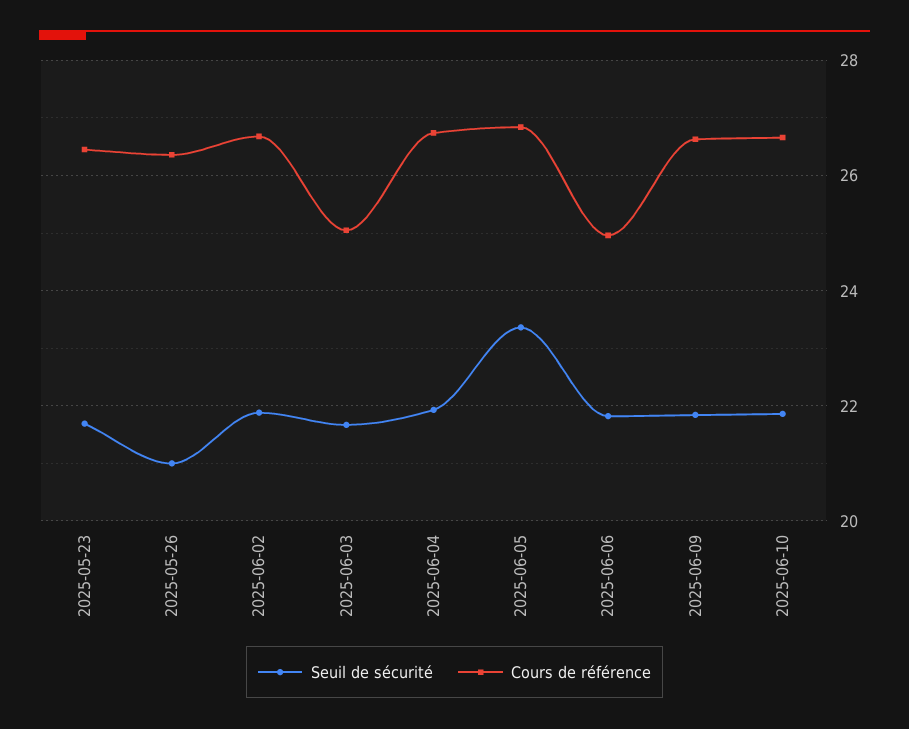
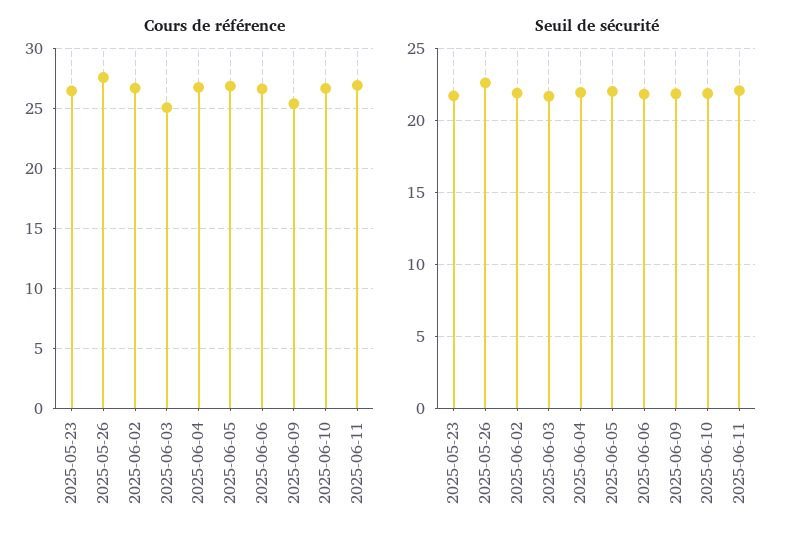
Seuil de sécurité, 2025-05-26: 21 -> 22.5
Cours de référence, 2025-05-26: 26.4 -> 27.5
Seuil de sécurité, 2025-06-05: 23.4 -> 22
Cours de référence, 2025-06-06: 25 -> 26.5
Cours de référence, 2025-06-09: 26.6 -> 25.5
Cours de référence, 2025-06-11: none -> 27
Seuil de sécurité, 2025-06-11: none -> 22

